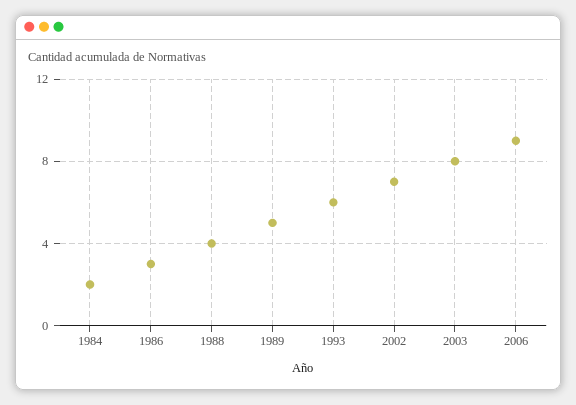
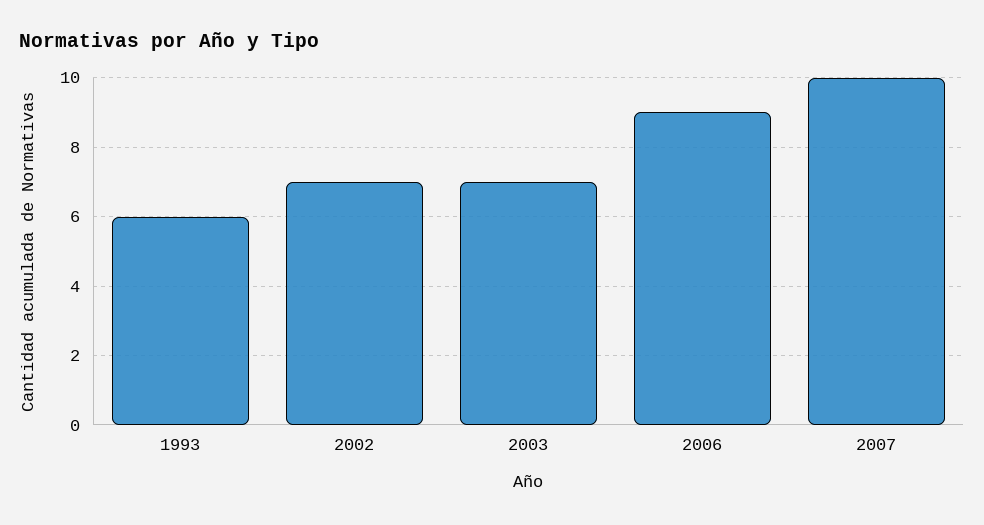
1984: 2 -> none
1986: 3 -> none
1988: 4 -> none
1989: 5 -> none
2003: 8 -> 7
2007: none -> 10

